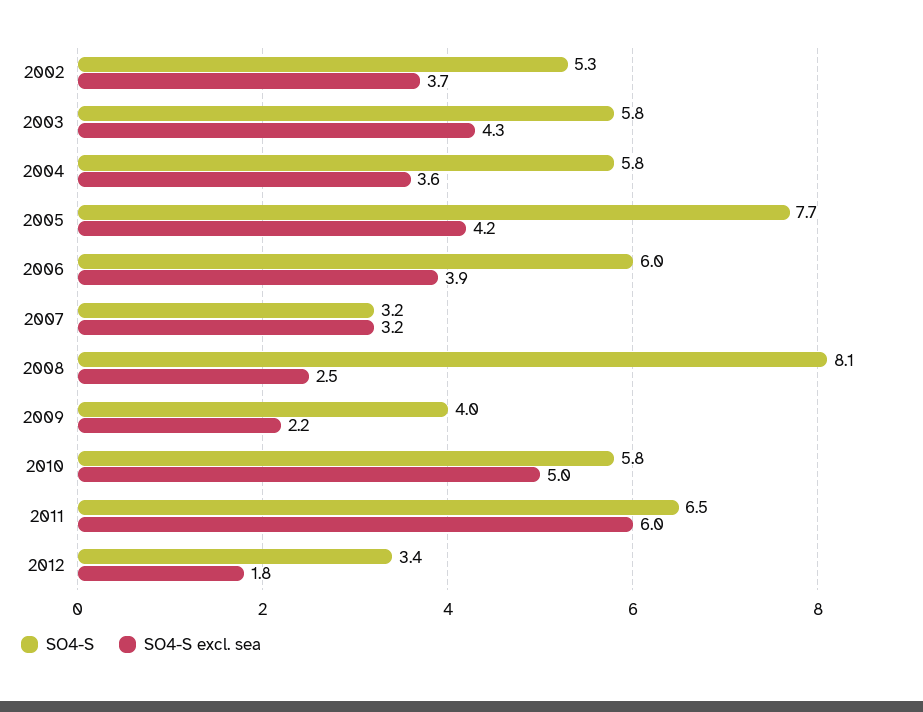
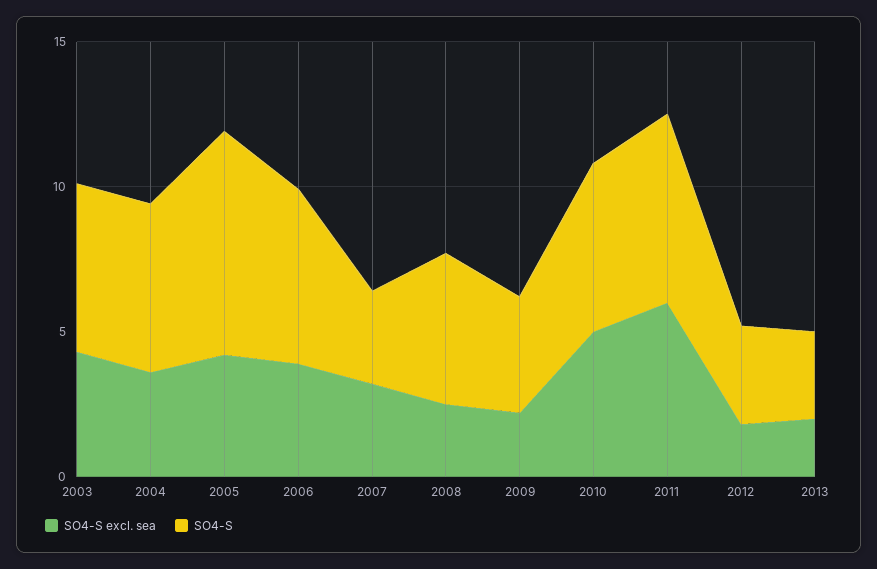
SO4-S, 2002: 5.3 -> none
SO4-S excl. sea, 2002: 3.7 -> none
SO4-S, 2008: 8.1 -> 5
SO4-S excl. sea, 2013: none -> 2
SO4-S, 2013: none -> 3

